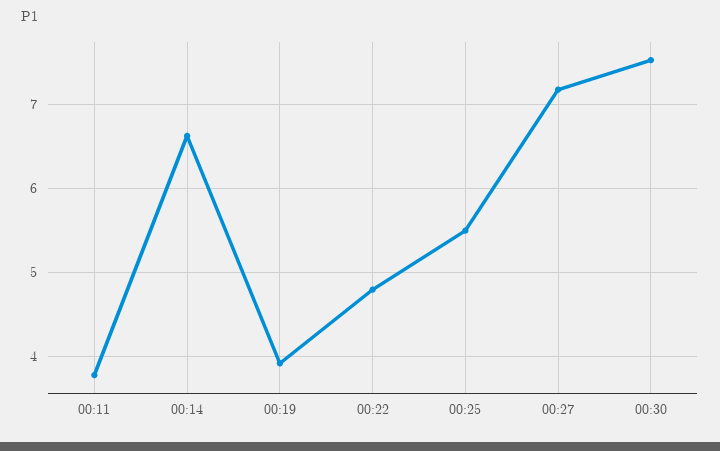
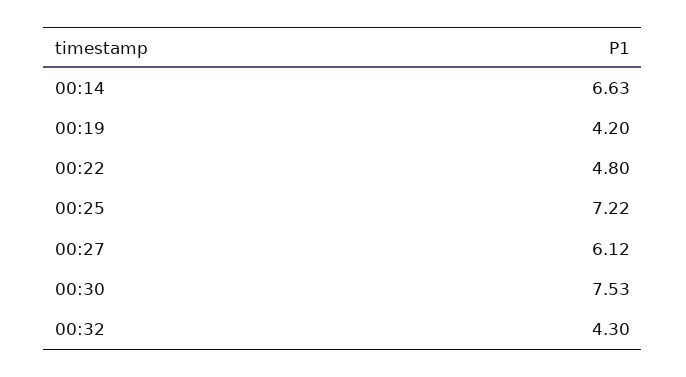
00:11: 3.8 -> none
00:19: 3.9 -> 4.2
00:25: 5.5 -> 7.22
00:27: 7.2 -> 6.12
00:32: none -> 4.3

